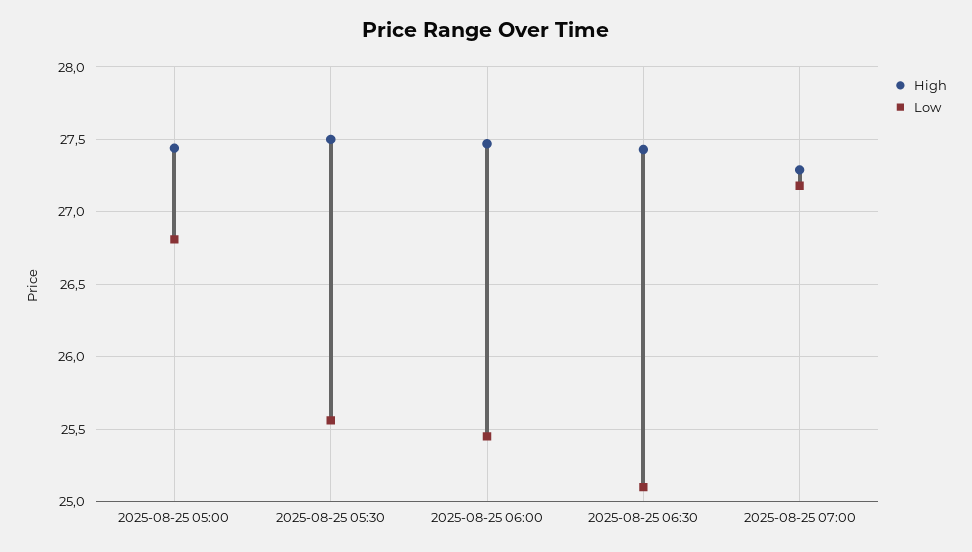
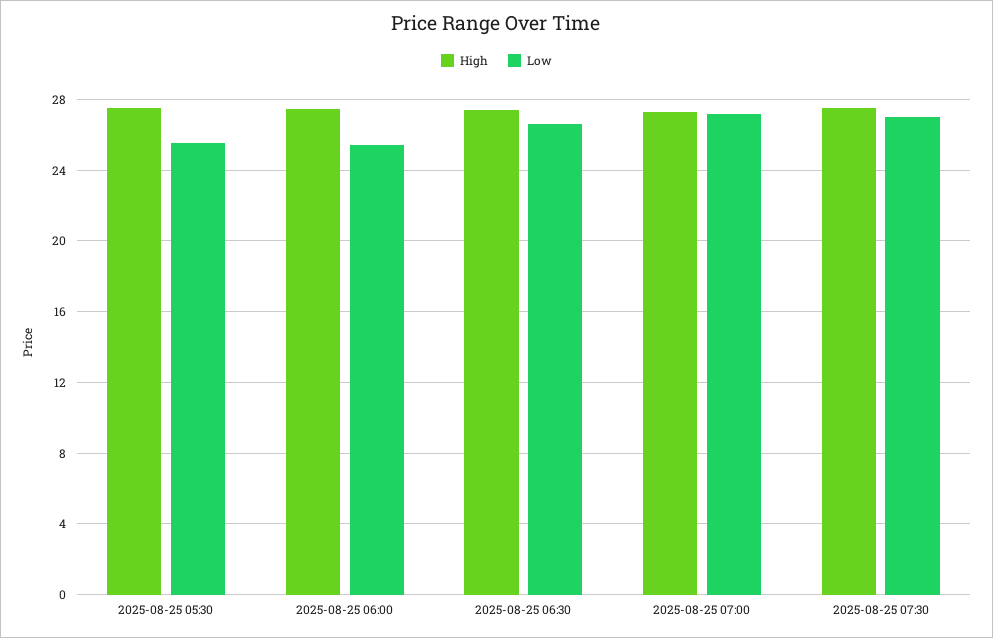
High, 2025-08-25 05:00: 27.45 -> none
Low, 2025-08-25 05:00: 26.8 -> none
Low, 2025-08-25 06:30: 25.1 -> 26.5
High, 2025-08-25 07:30: none -> 27.5
Low, 2025-08-25 07:30: none -> 27

